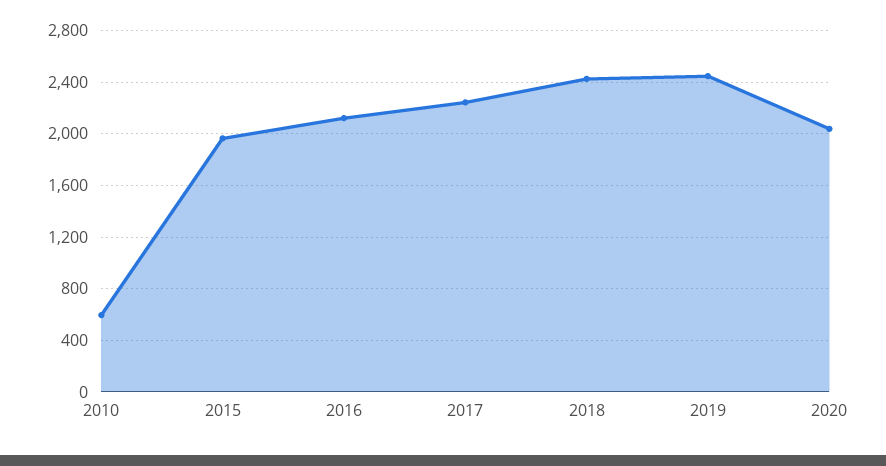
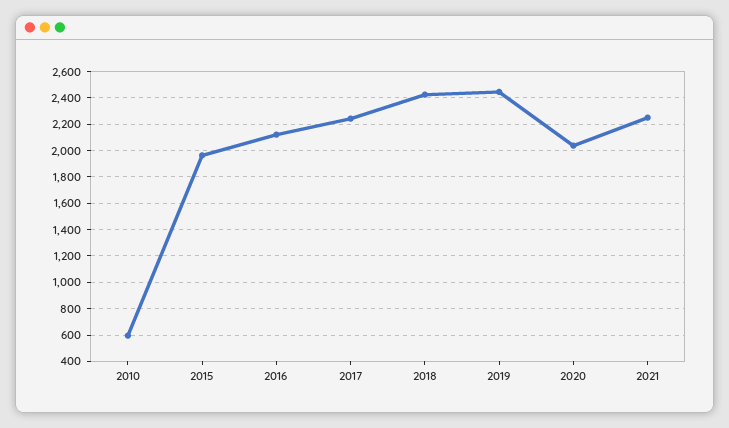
2021: none -> 2250

